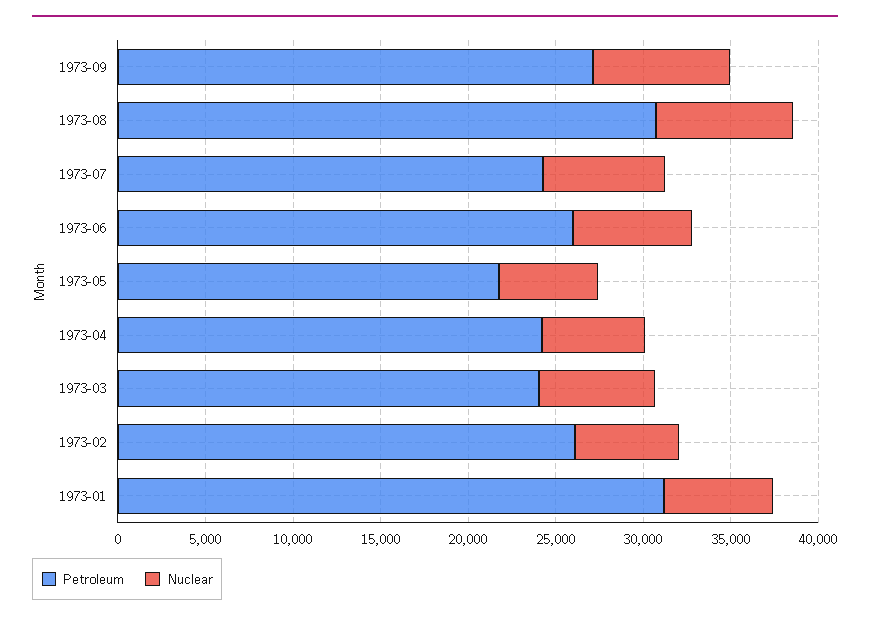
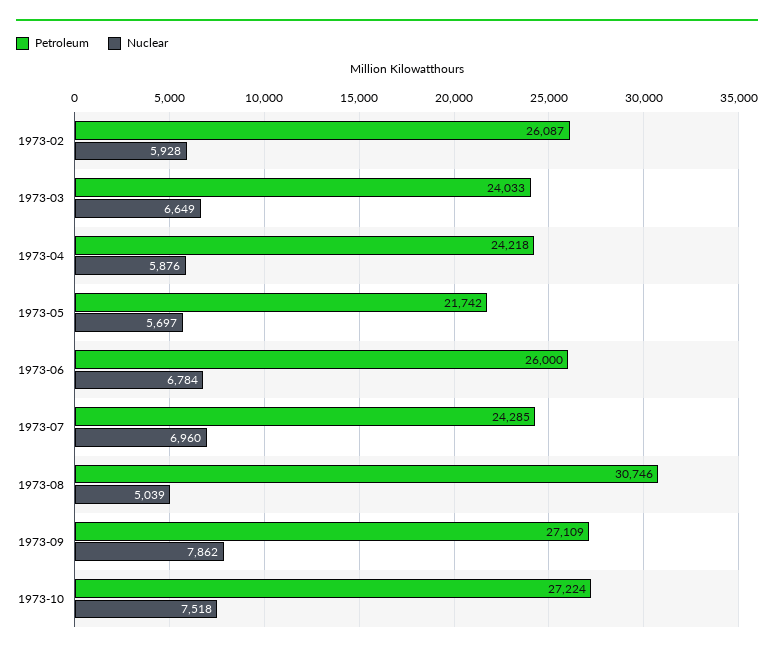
Nuclear, 1973-08: 8000 -> 5039
Petroleum, 1973-01: 31000 -> none
Nuclear, 1973-01: 6000 -> none
Petroleum, 1973-10: none -> 27224
Nuclear, 1973-10: none -> 7518

